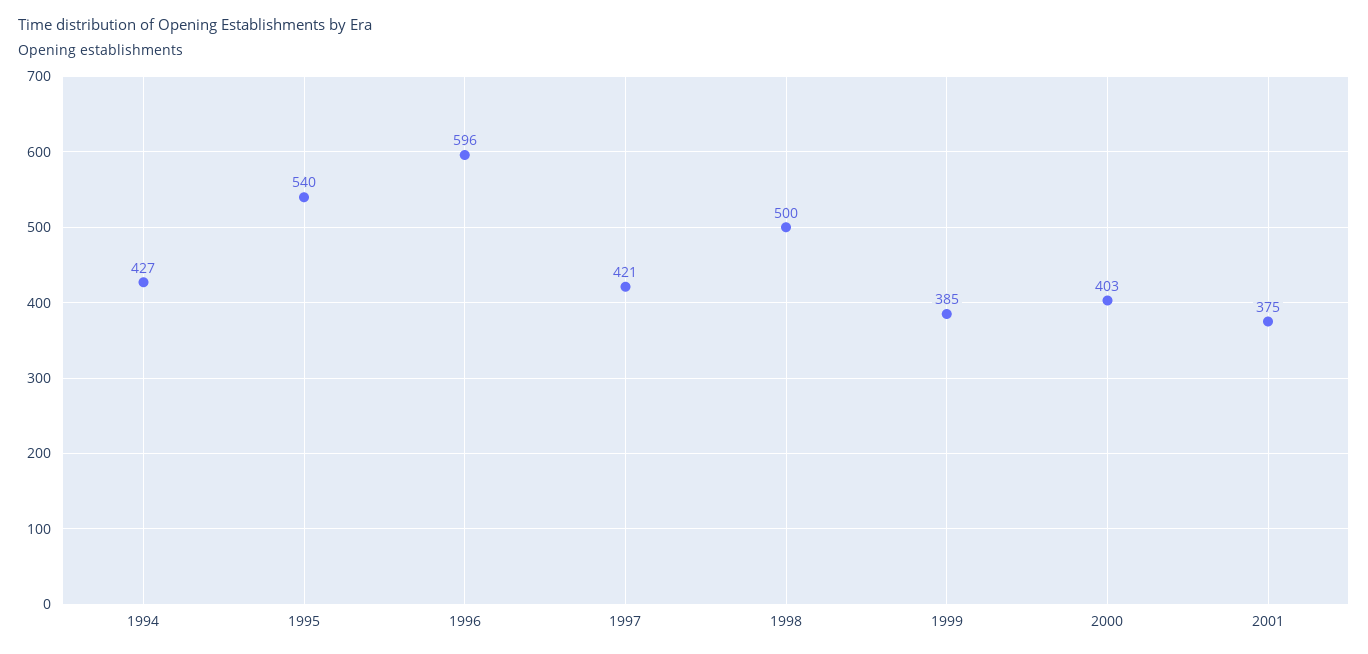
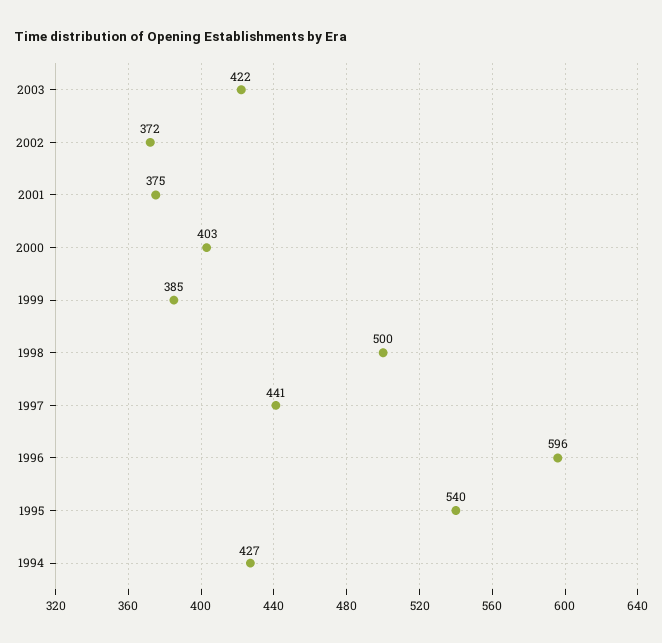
1997: 421 -> 441
2003: none -> 422
2002: none -> 372

